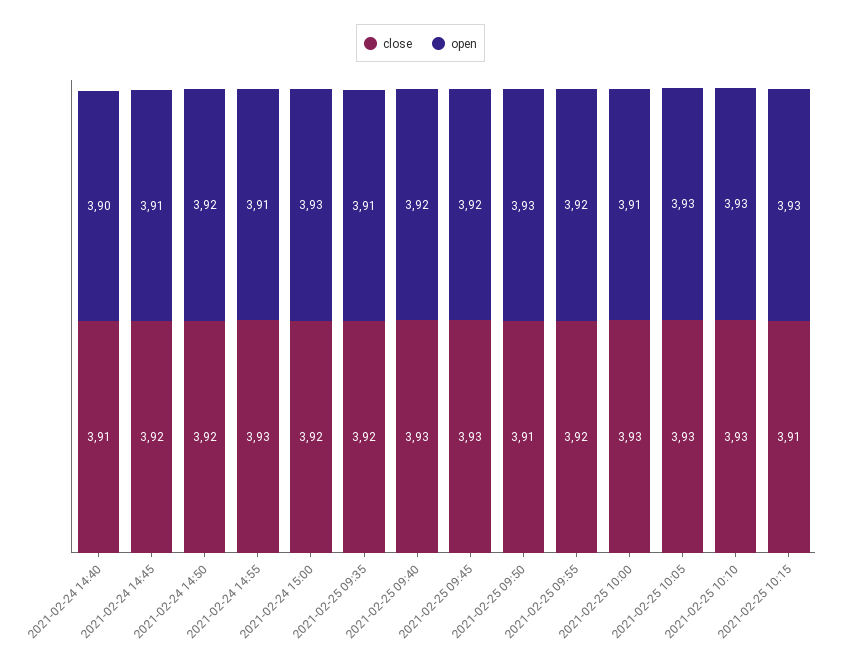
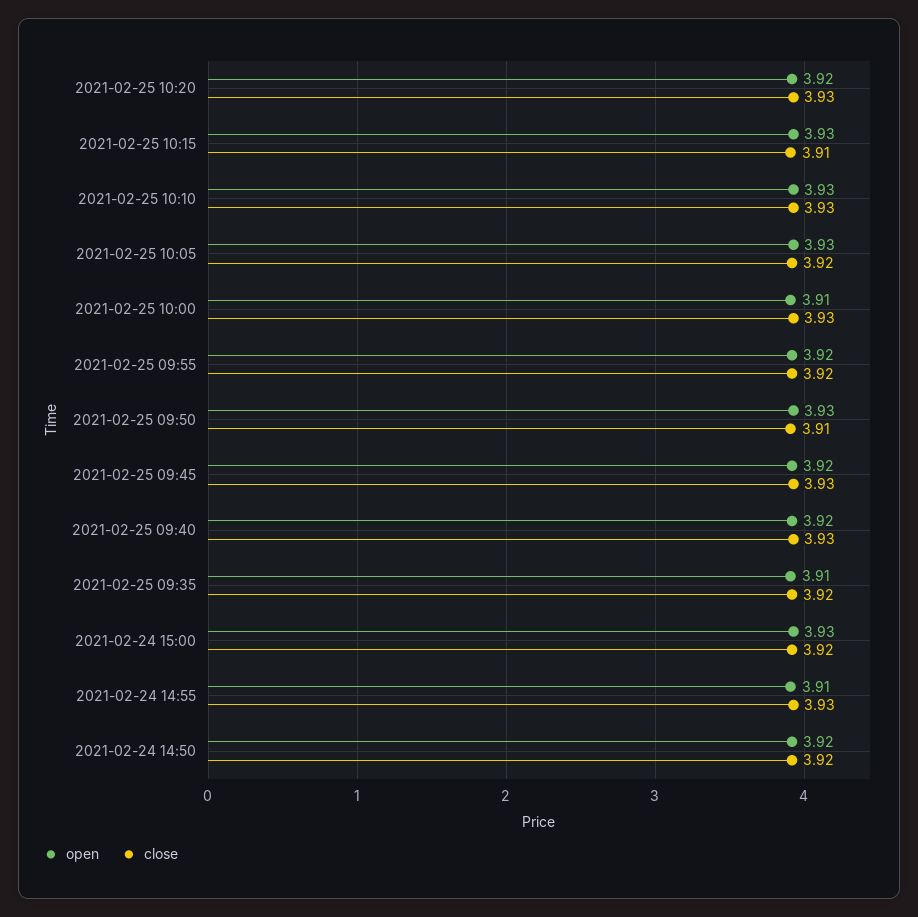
close, 2021-02-24 14:40: 3.91 -> none
open, 2021-02-24 14:40: 3.9 -> none
close, 2021-02-24 14:45: 3.92 -> none
open, 2021-02-24 14:45: 3.91 -> none
close, 2021-02-25 10:05: 3.93 -> 3.92
open, 2021-02-25 10:20: none -> 3.92
close, 2021-02-25 10:20: none -> 3.93

